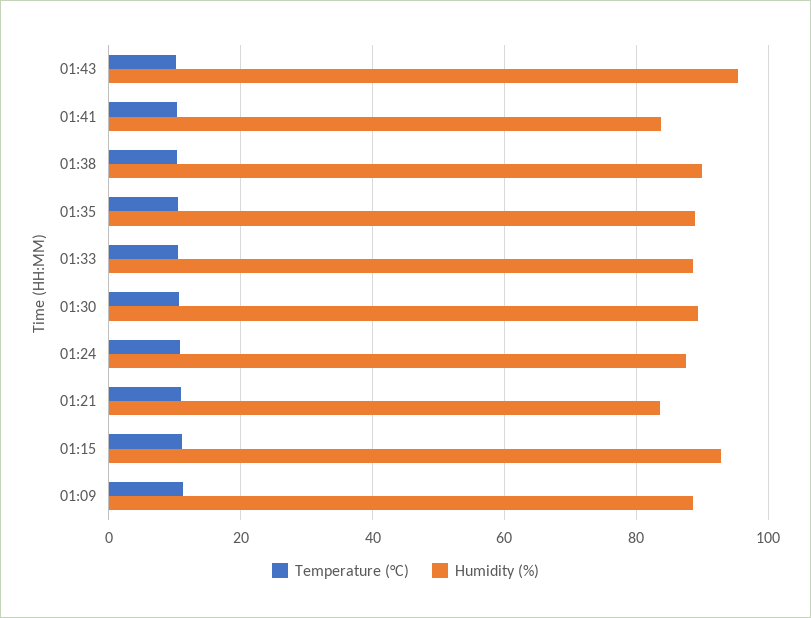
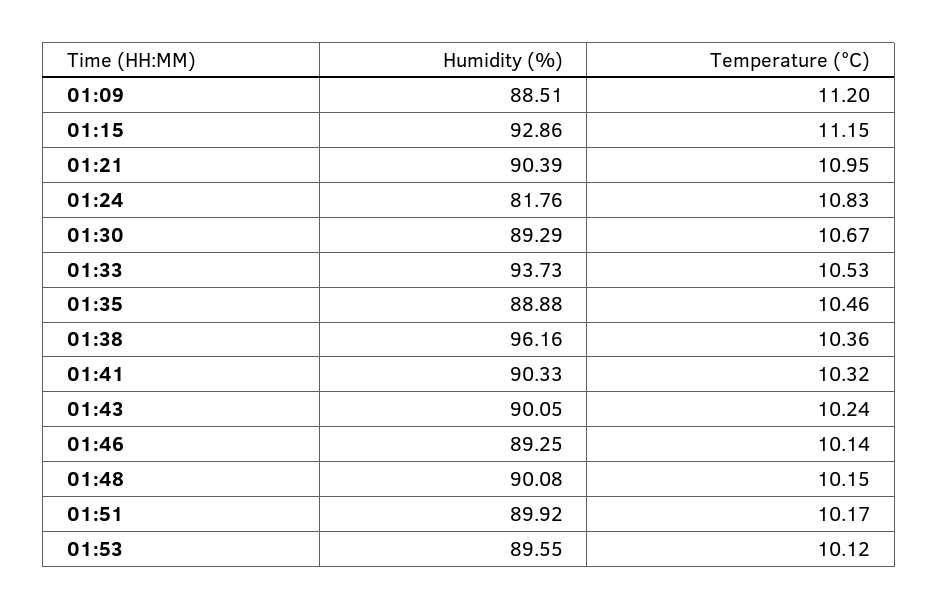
Humidity (%), 01:43: 96 -> 90.05
Humidity (%), 01:41: 84 -> 90.33
Humidity (%), 01:38: 90 -> 96.16
Humidity (%), 01:33: 88 -> 93.73
Humidity (%), 01:24: 88 -> 81.76
Humidity (%), 01:21: 84 -> 90.39
Humidity (%), 01:46: none -> 89.25
Temperature (°C), 01:46: none -> 10.14
Humidity (%), 01:48: none -> 90.08
Temperature (°C), 01:48: none -> 10.15
Humidity (%), 01:51: none -> 89.92
Temperature (°C), 01:51: none -> 10.17
Humidity (%), 01:53: none -> 89.55
Temperature (°C), 01:53: none -> 10.12

